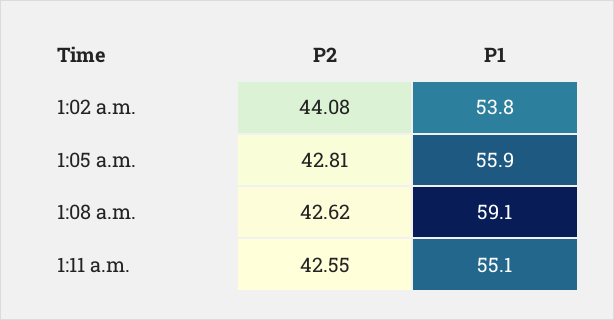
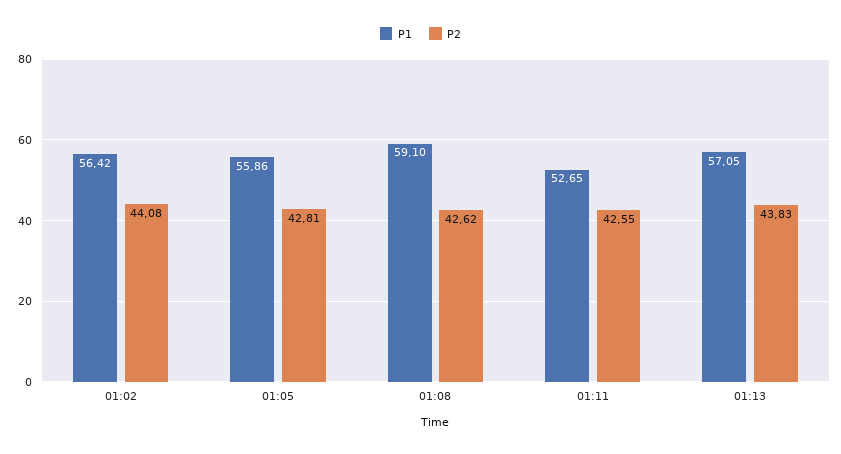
P1, 1:02 a.m.: 53.8 -> 56.42
P1, 1:11 a.m.: 55.1 -> 52.65
P1, 01:13: none -> 57.05
P2, 01:13: none -> 43.83

